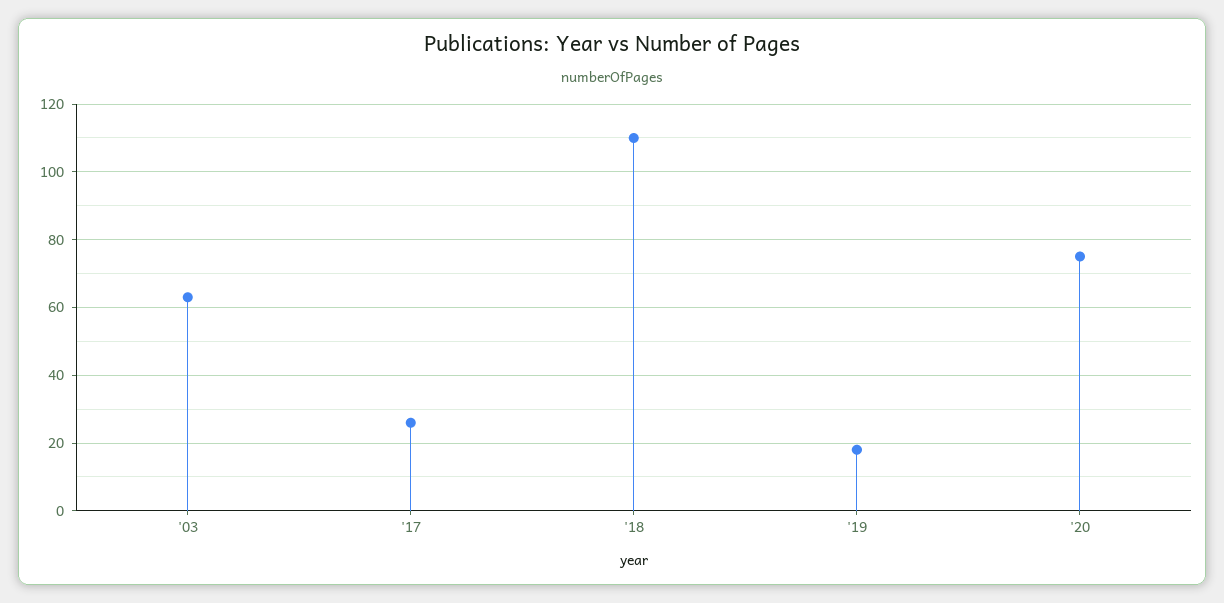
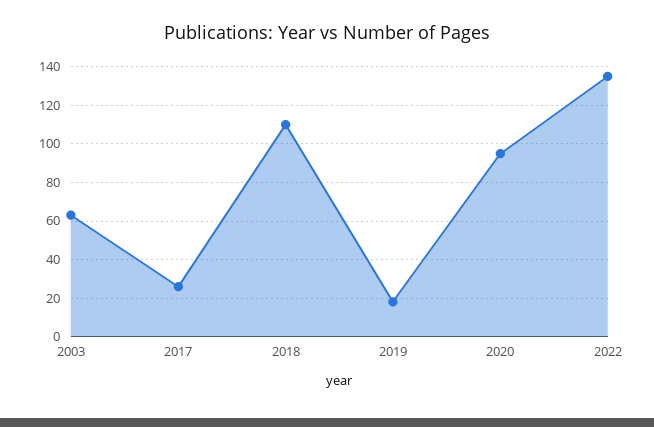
'20: 75 -> 95
2022: none -> 135

